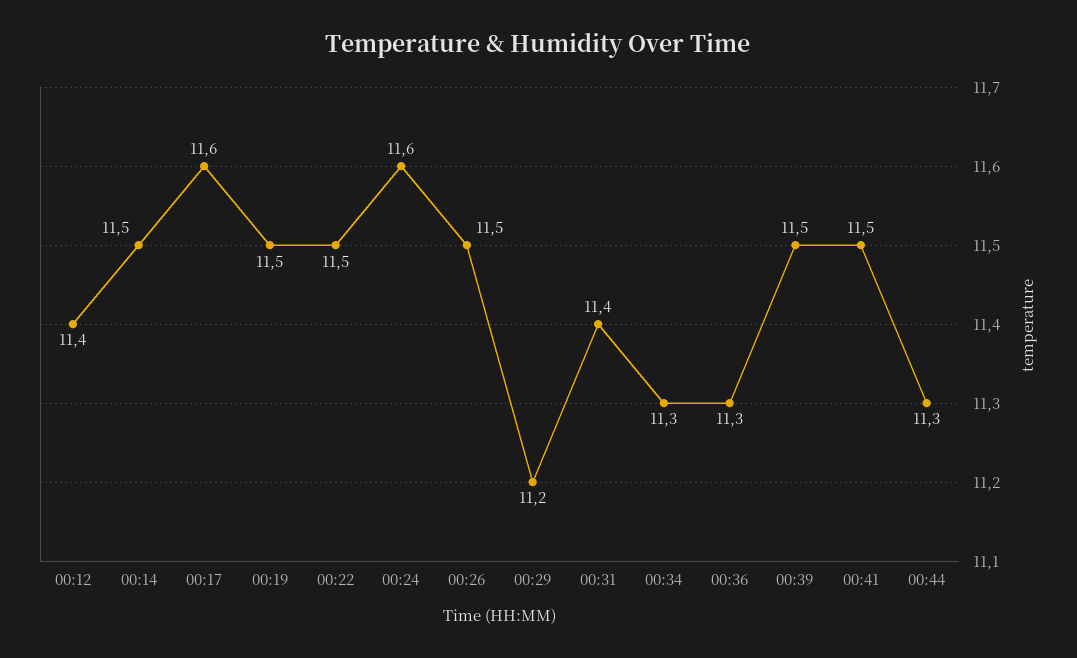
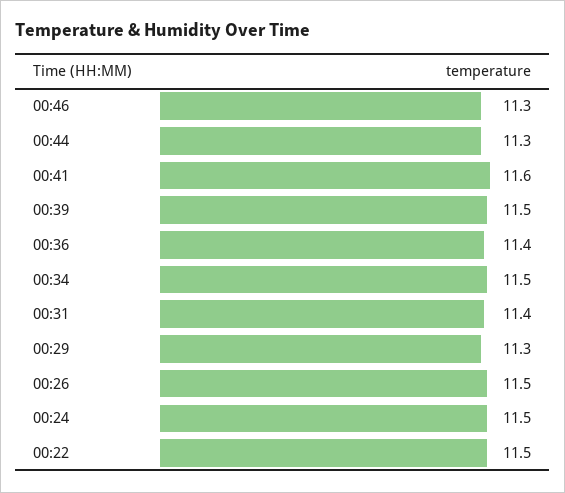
00:12: 11.4 -> none
00:14: 11.5 -> none
00:17: 11.6 -> none
00:19: 11.5 -> none
00:24: 11.6 -> 11.5
00:29: 11.2 -> 11.3
00:34: 11.3 -> 11.5
00:36: 11.3 -> 11.4
00:41: 11.5 -> 11.6
00:46: none -> 11.3

